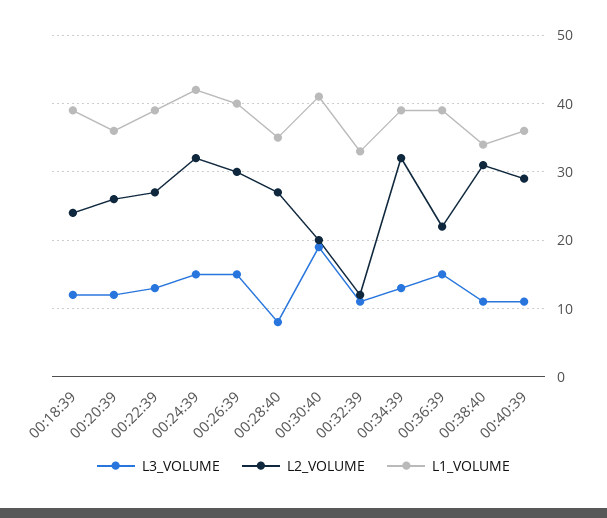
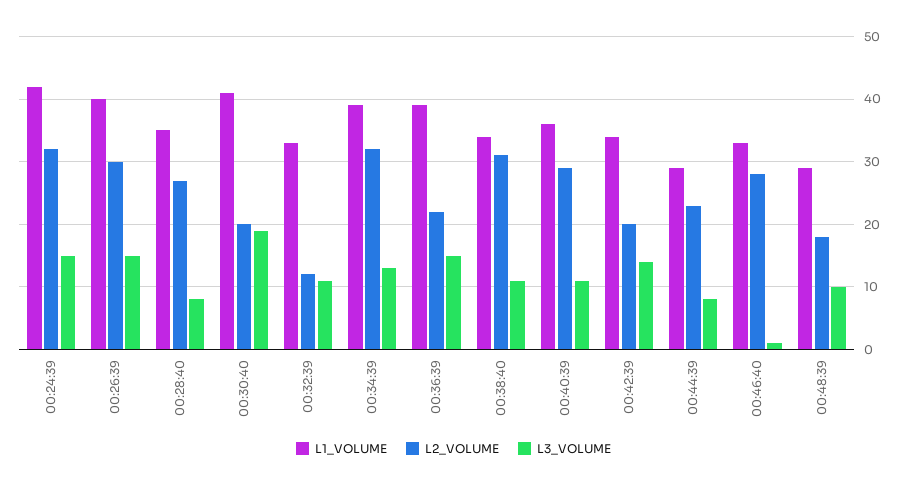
L3_VOLUME, 00:18:39: 12 -> none
L2_VOLUME, 00:18:39: 24 -> none
L1_VOLUME, 00:18:39: 39 -> none
L3_VOLUME, 00:20:39: 12 -> none
L2_VOLUME, 00:20:39: 26 -> none
L1_VOLUME, 00:20:39: 36 -> none
L3_VOLUME, 00:22:39: 13 -> none
L2_VOLUME, 00:22:39: 27 -> none
L1_VOLUME, 00:22:39: 39 -> none
L1_VOLUME, 00:42:39: none -> 34
L2_VOLUME, 00:42:39: none -> 20
L3_VOLUME, 00:42:39: none -> 14
L1_VOLUME, 00:44:39: none -> 29
L2_VOLUME, 00:44:39: none -> 23
L3_VOLUME, 00:44:39: none -> 8
L1_VOLUME, 00:46:40: none -> 33
L2_VOLUME, 00:46:40: none -> 28
L3_VOLUME, 00:46:40: none -> 1
L1_VOLUME, 00:48:39: none -> 29
L2_VOLUME, 00:48:39: none -> 18
L3_VOLUME, 00:48:39: none -> 10

